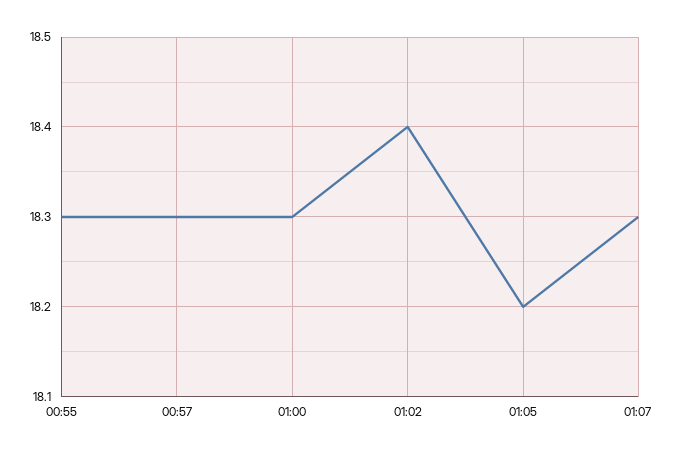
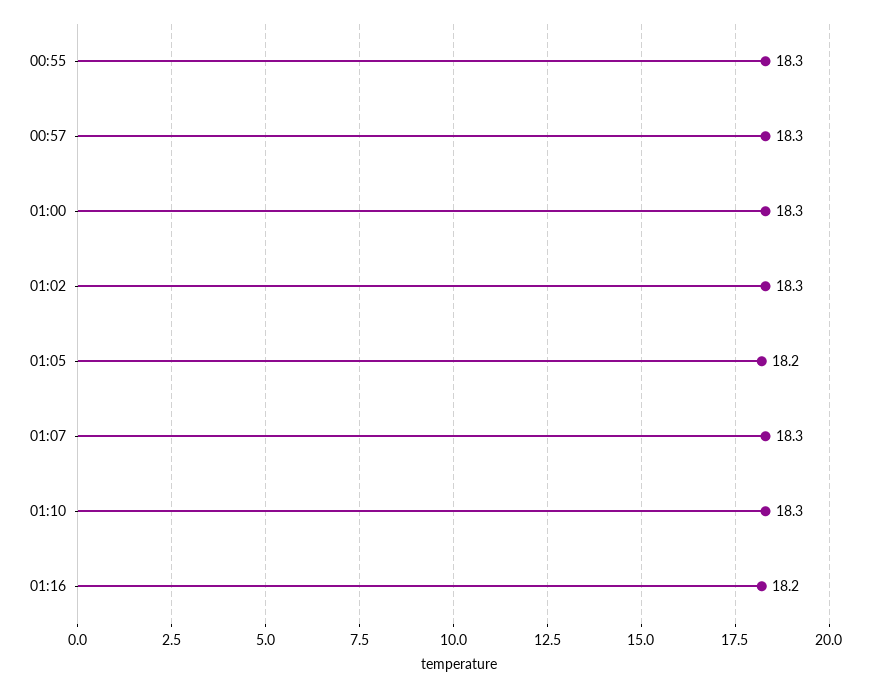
01:02: 18.4 -> 18.3
01:10: none -> 18.3
01:16: none -> 18.2

